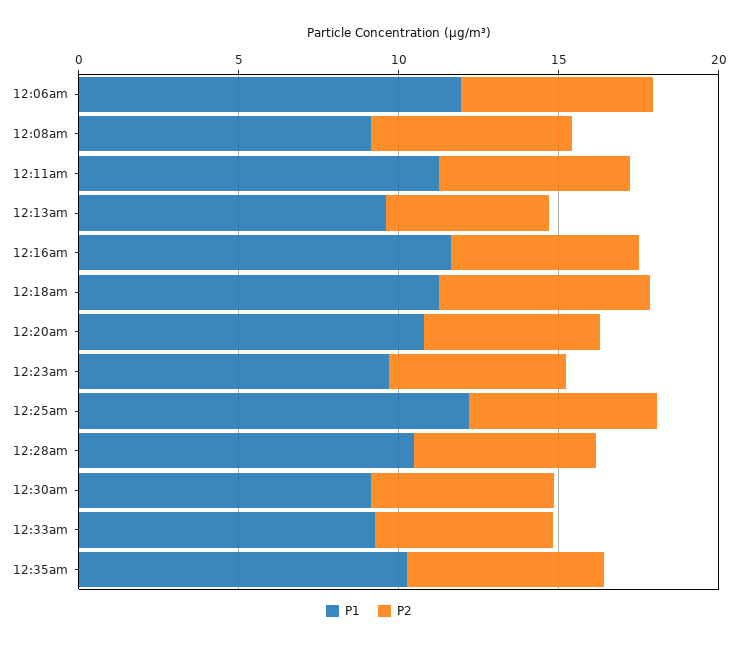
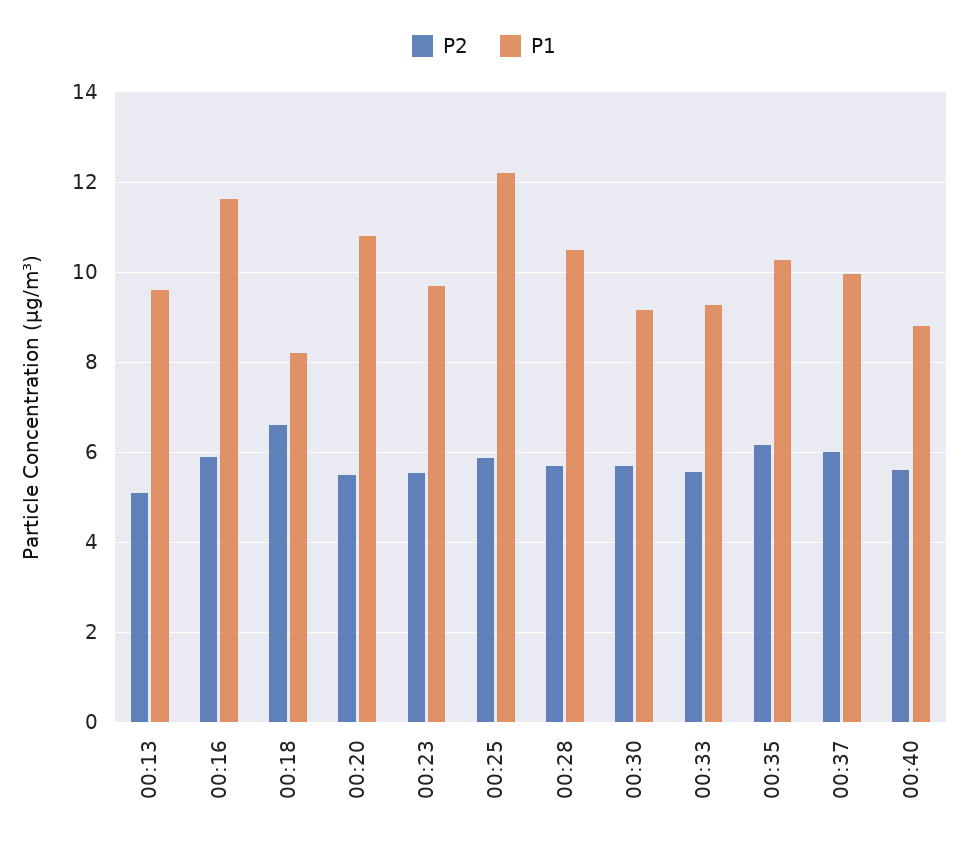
P1, 12:06am: 12 -> none
P2, 12:06am: 6 -> none
P1, 12:08am: 9 -> none
P2, 12:08am: 6 -> none
P1, 12:11am: 11 -> none
P2, 12:11am: 6 -> none
P1, 12:18am: 11 -> 8.2
P2, 00:37: none -> 6
P1, 00:37: none -> 10
P2, 00:40: none -> 5.6
P1, 00:40: none -> 8.8

